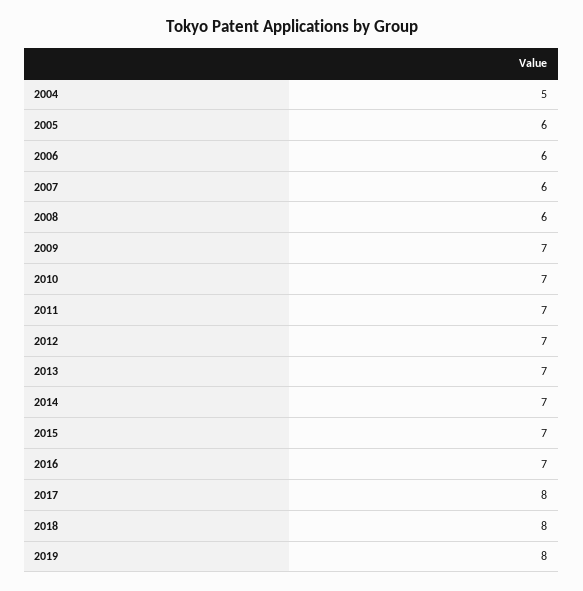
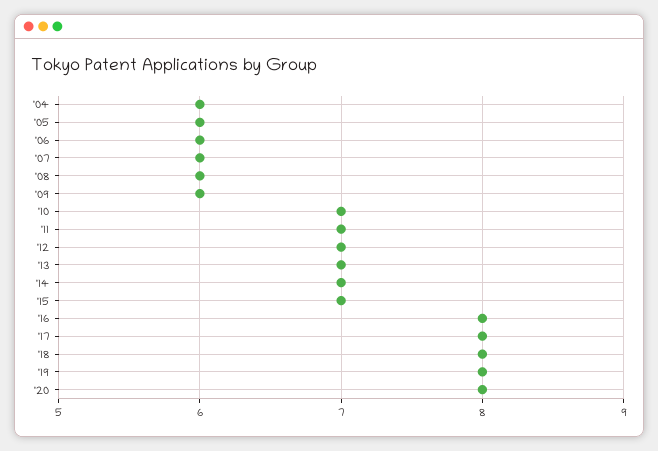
2004: 5 -> 6
2009: 7 -> 6
2016: 7 -> 8
'20: none -> 8

